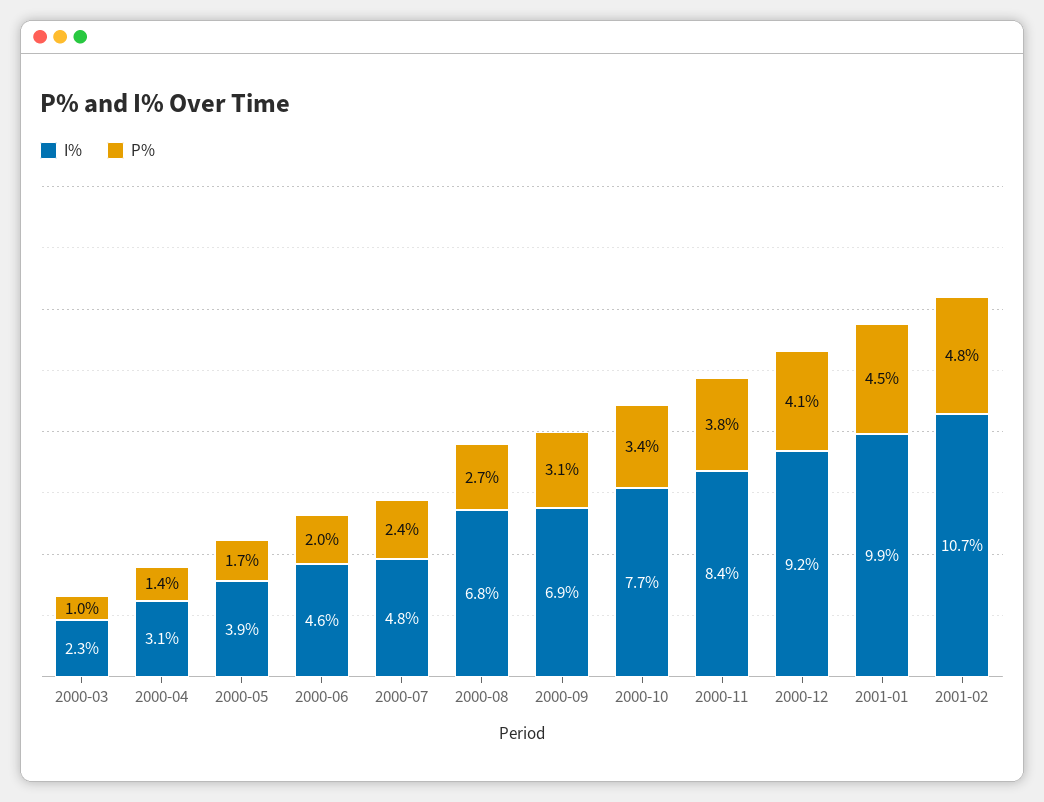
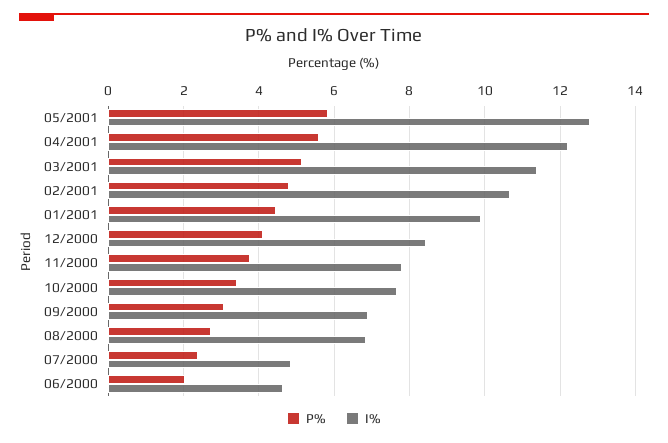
I%, 2000-03: 2.3 -> none
P%, 2000-03: 1 -> none
I%, 2000-04: 3.1 -> none
P%, 2000-04: 1.4 -> none
I%, 2000-05: 3.9 -> none
P%, 2000-05: 1.7 -> none
I%, 2000-11: 8.4 -> 7.8
I%, 2000-12: 9.2 -> 8.4
P%, 05/2001: none -> 5.8
I%, 05/2001: none -> 12.8
P%, 04/2001: none -> 5.6
I%, 04/2001: none -> 12.2
P%, 03/2001: none -> 5.2
I%, 03/2001: none -> 11.4

